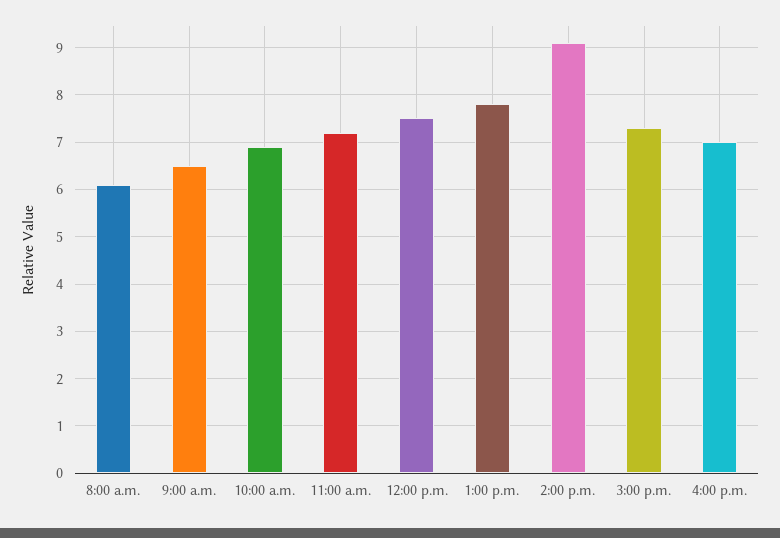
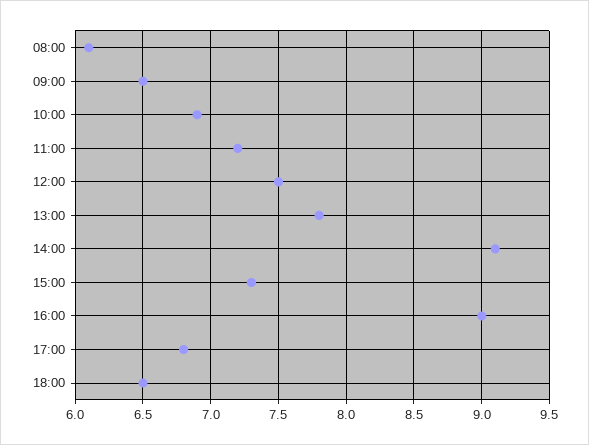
4:00 p.m.: 7 -> 9
17:00: none -> 6.8
18:00: none -> 6.5

